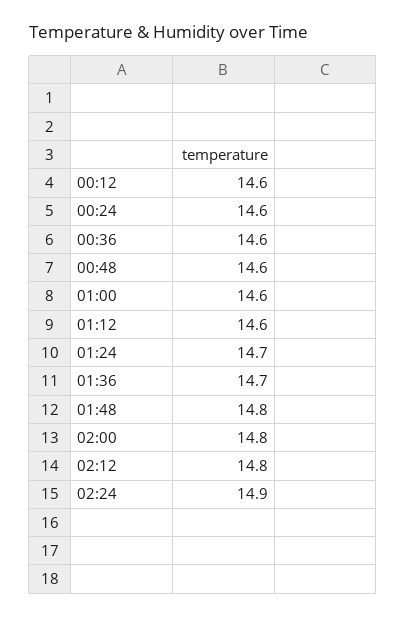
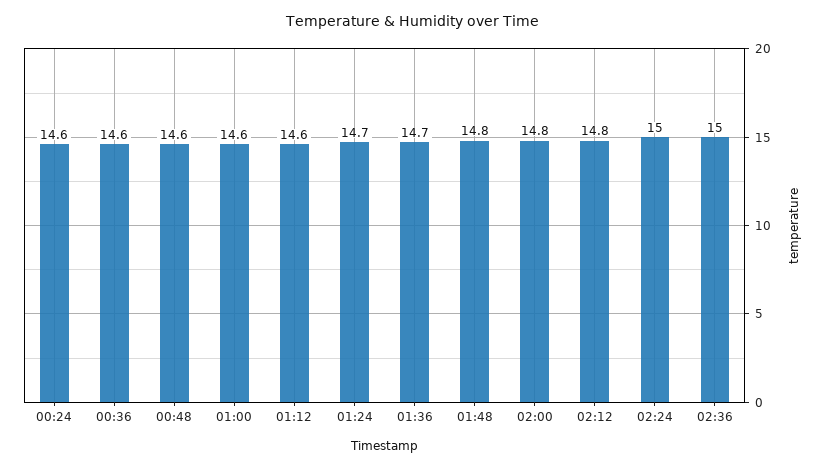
00:12: 14.6 -> none
02:24: 14.9 -> 15
02:36: none -> 15

